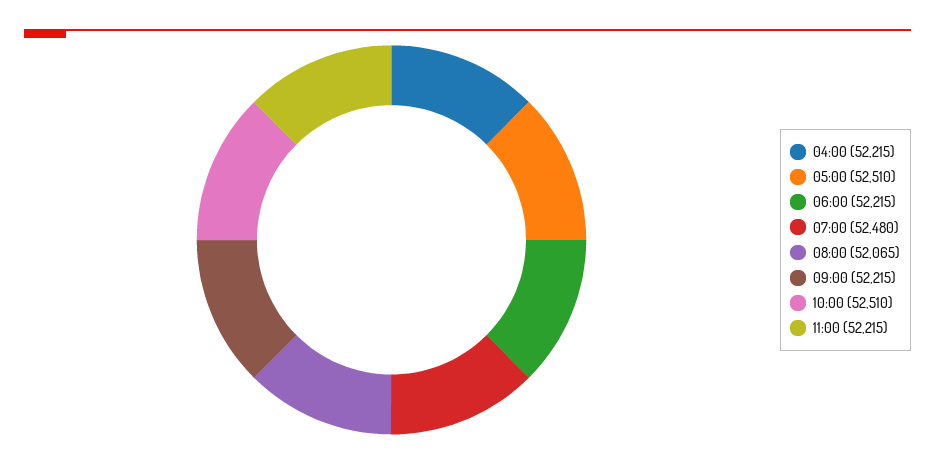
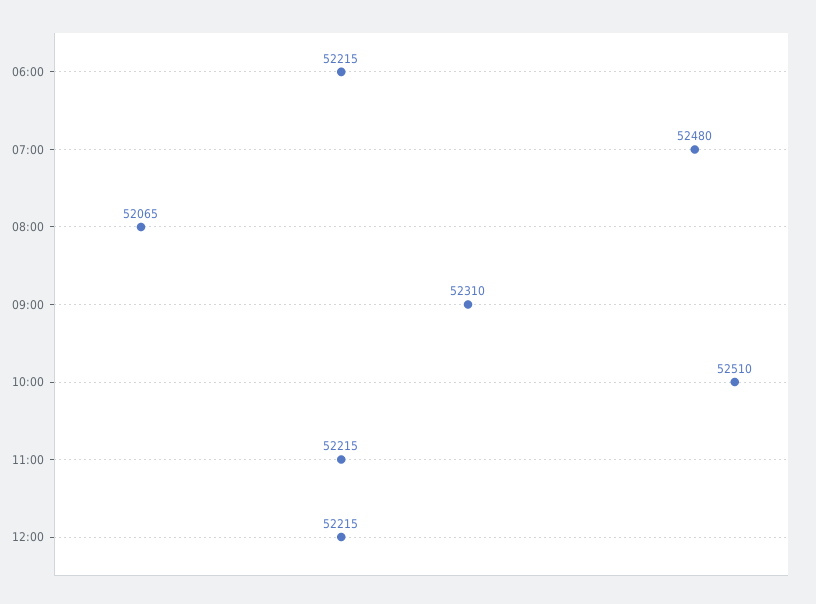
04:00: 52215 -> none
05:00: 52510 -> none
09:00: 52215 -> 52310
12:00: none -> 52215

